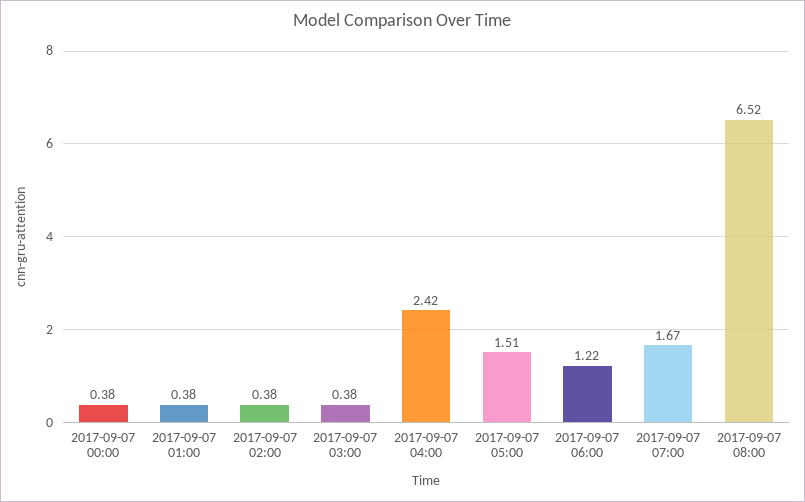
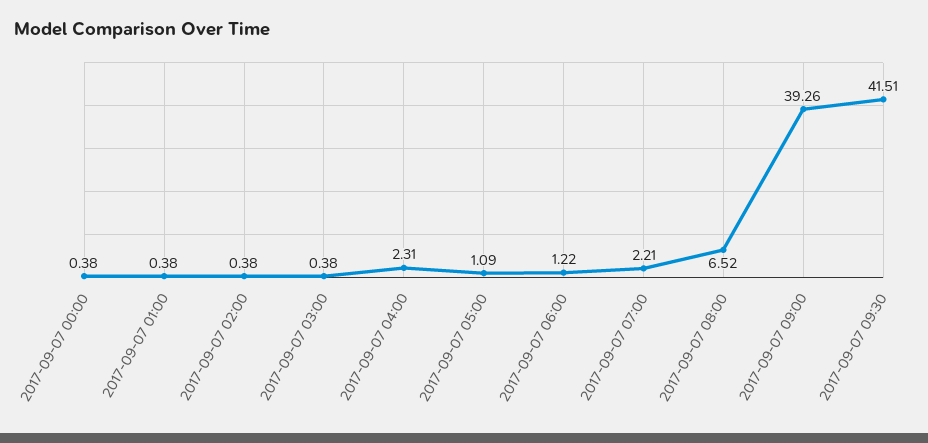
2017-09-07 04:00: 2.42 -> 2.31
2017-09-07 05:00: 1.51 -> 1.09
2017-09-07 07:00: 1.67 -> 2.21
2017-09-07 09:00: none -> 39.26
2017-09-07 09:30: none -> 41.51

